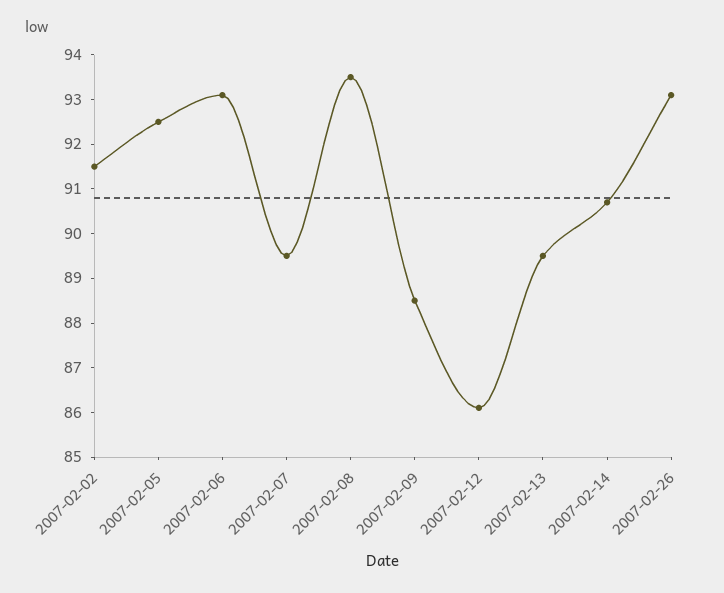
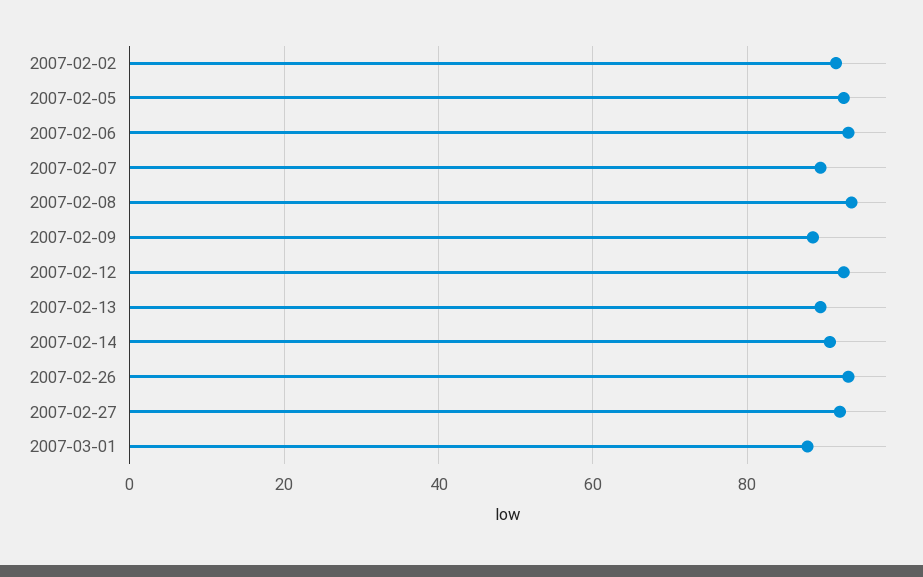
2007-02-12: 86 -> 92
2007-02-27: none -> 92
2007-03-01: none -> 88

